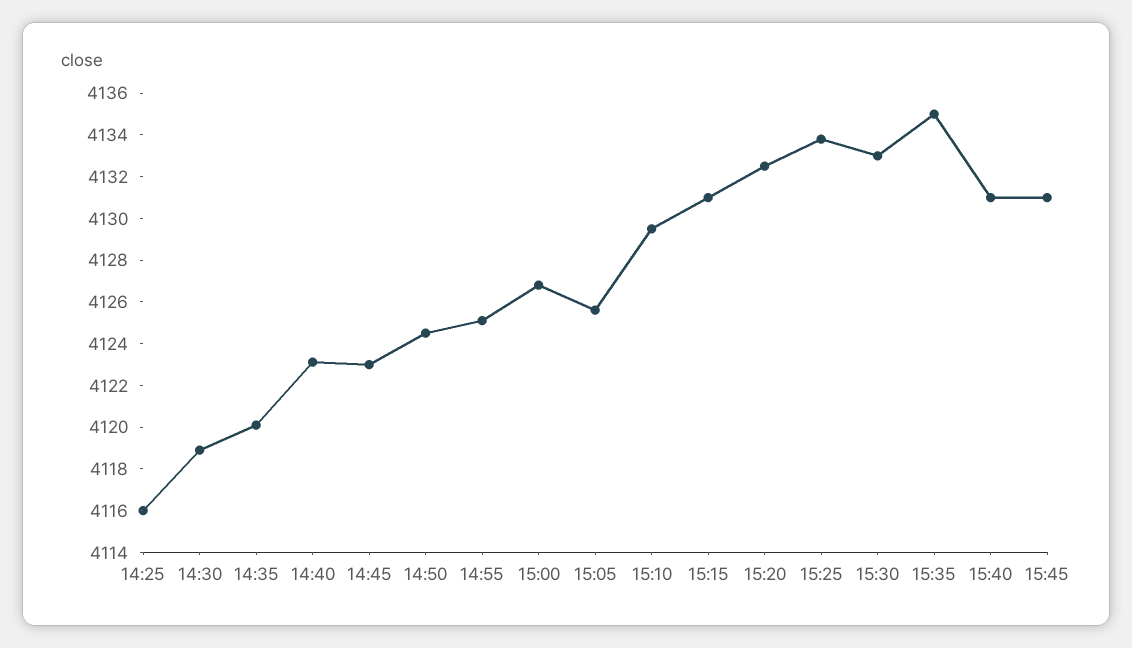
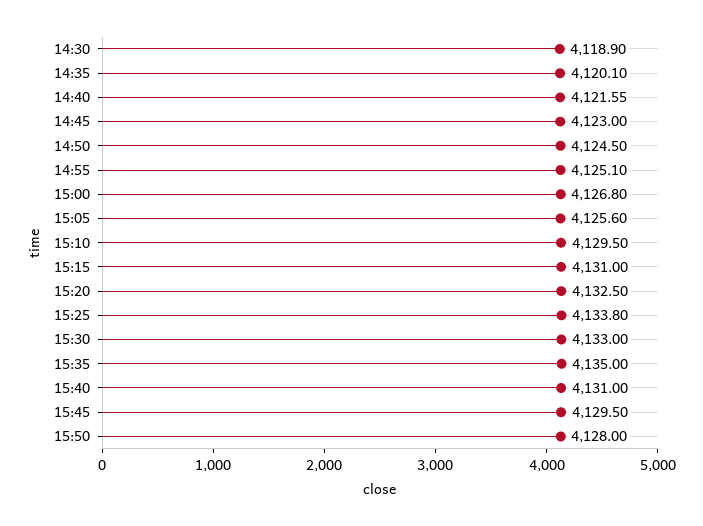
14:25: 4116 -> none
14:40: 4123 -> 4121.55
15:45: 4131 -> 4129.5
15:50: none -> 4128

